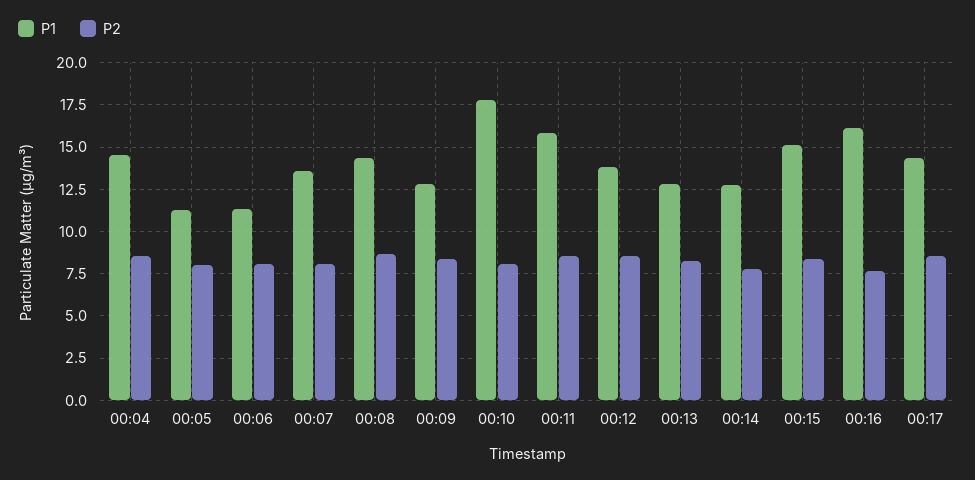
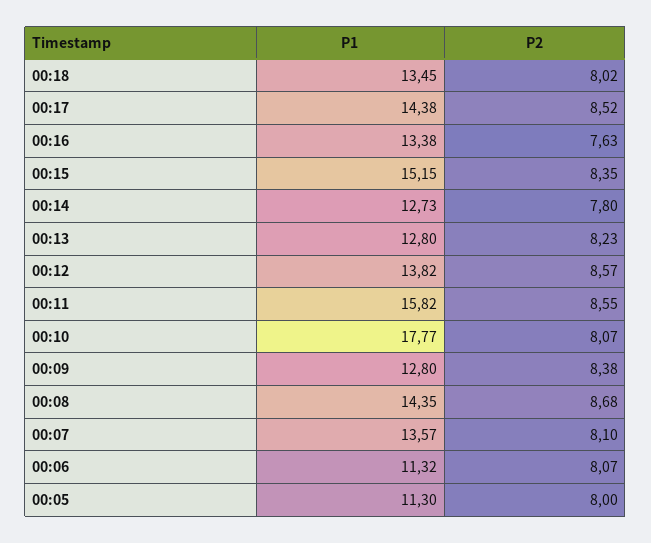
P1, 00:04: 14.5 -> none
P2, 00:04: 8.5 -> none
P1, 00:16: 16 -> 13.38
P1, 00:18: none -> 13.45
P2, 00:18: none -> 8.02

